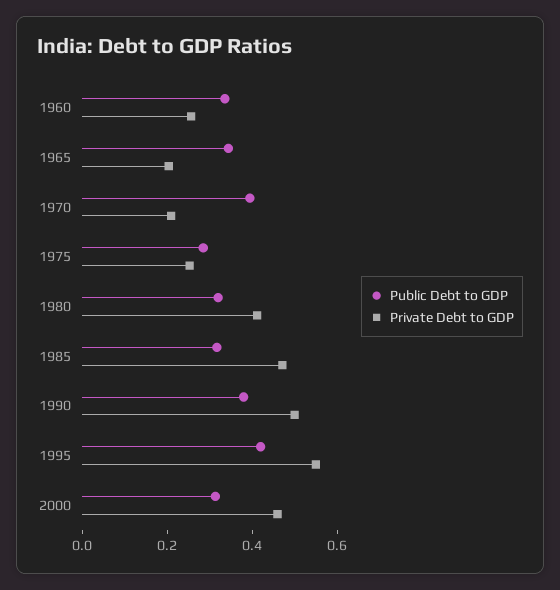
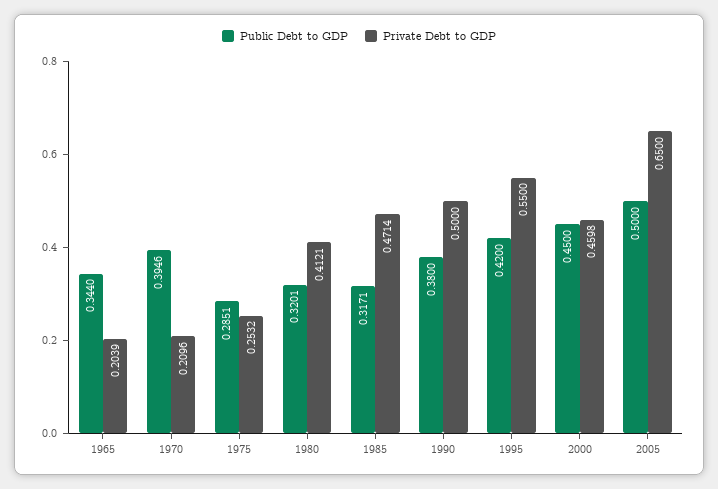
Public Debt to GDP, 1960: 0.35 -> none
Private Debt to GDP, 1960: 0.25 -> none
Public Debt to GDP, 2000: 0.3 -> 0.45
Public Debt to GDP, 2005: none -> 0.5
Private Debt to GDP, 2005: none -> 0.65

